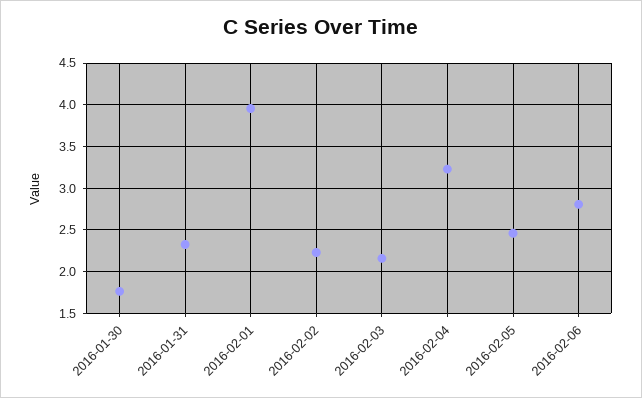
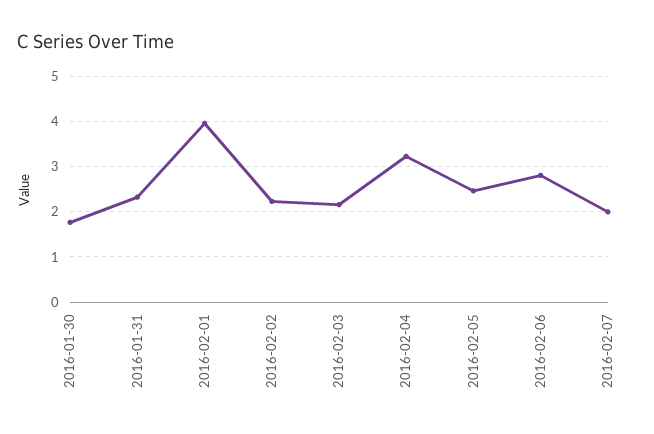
2016-02-07: none -> 2

